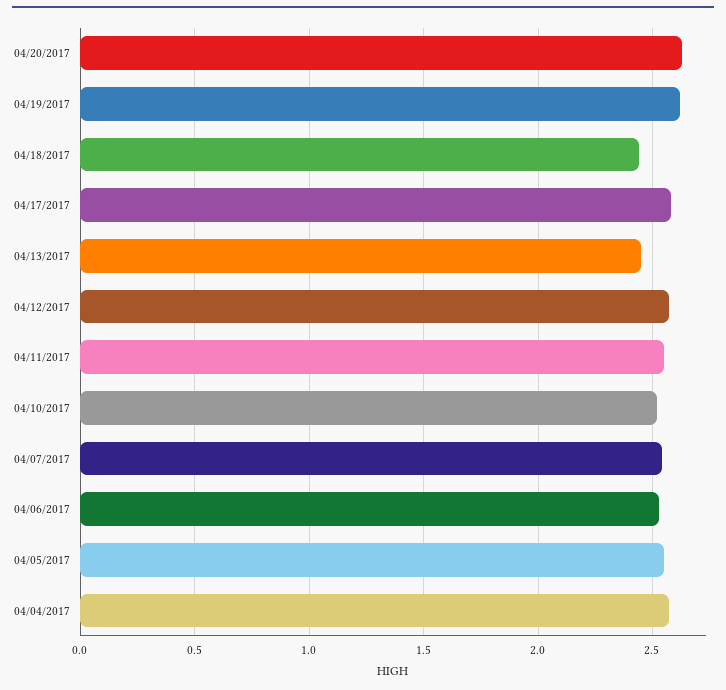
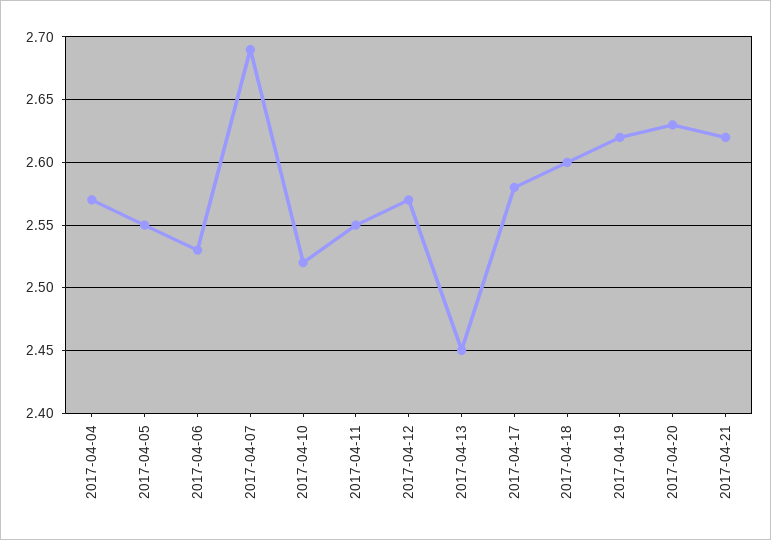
04/18/2017: 2.45 -> 2.6
04/07/2017: 2.55 -> 2.69
2017-04-21: none -> 2.62

